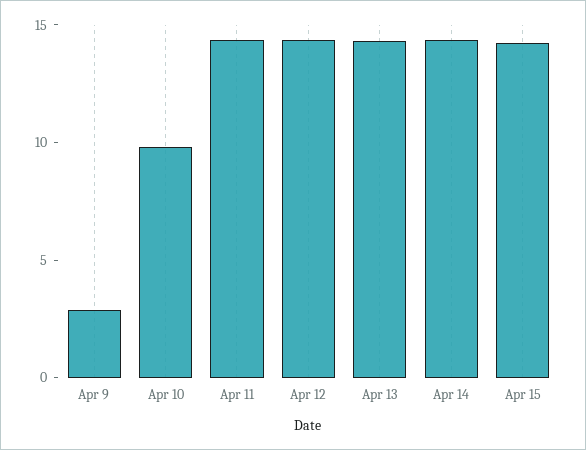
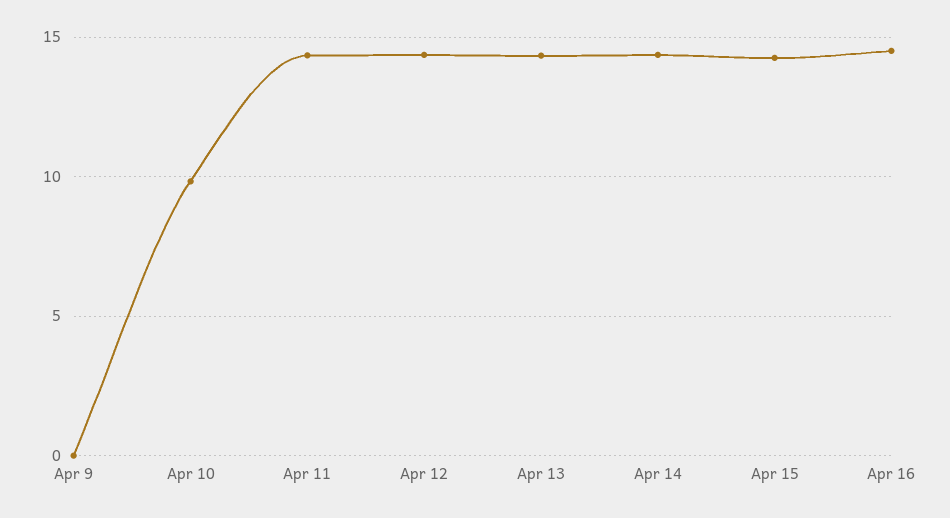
Apr 9: 3 -> 0
Apr 16: none -> 14.5

